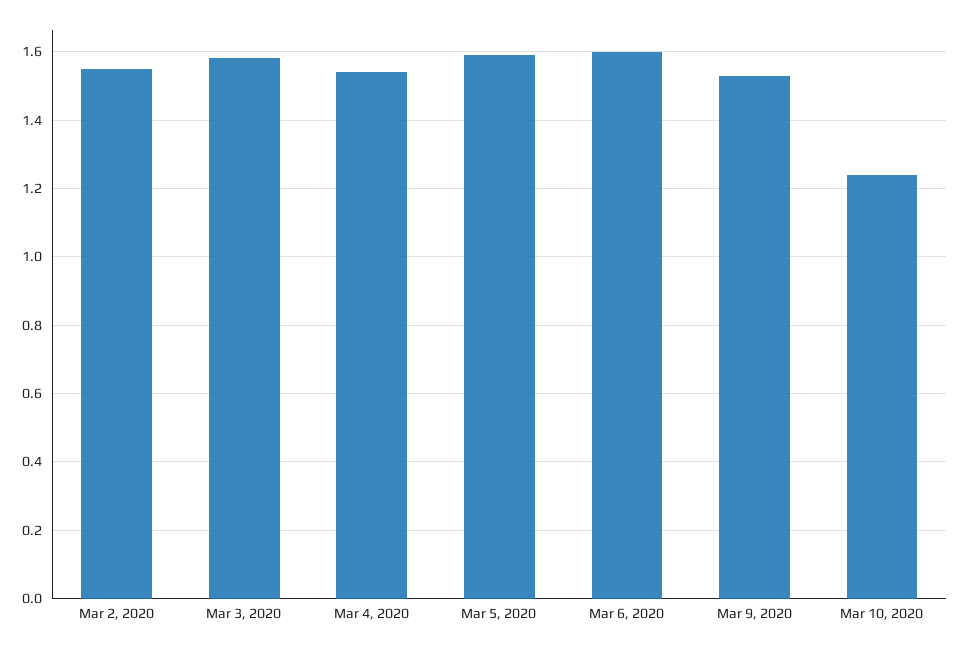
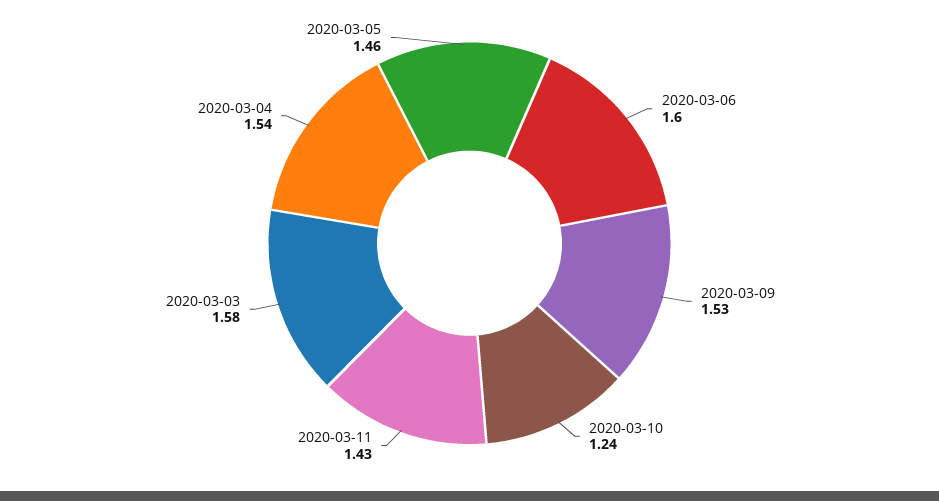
Mar 2, 2020: 1.55 -> none
Mar 5, 2020: 1.6 -> 1.46
2020-03-11: none -> 1.43

